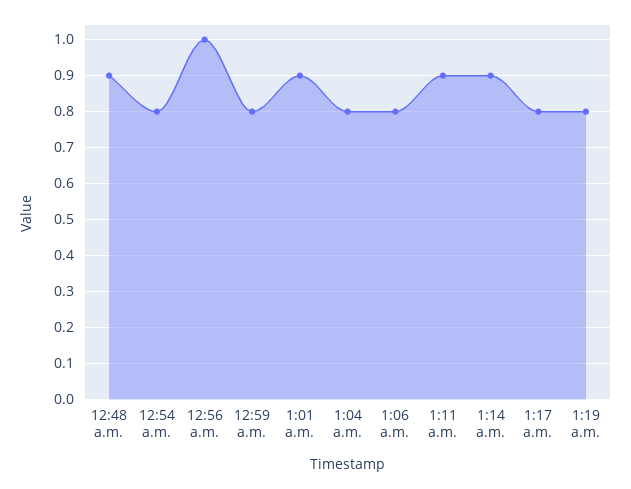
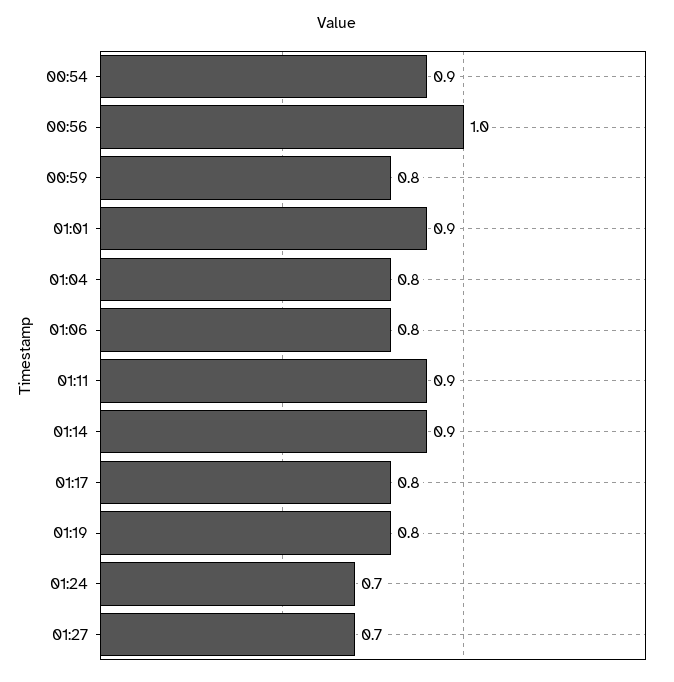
12:48 a.m.: 0.9 -> none
12:54 a.m.: 0.8 -> 0.9
01:24: none -> 0.7
01:27: none -> 0.7

